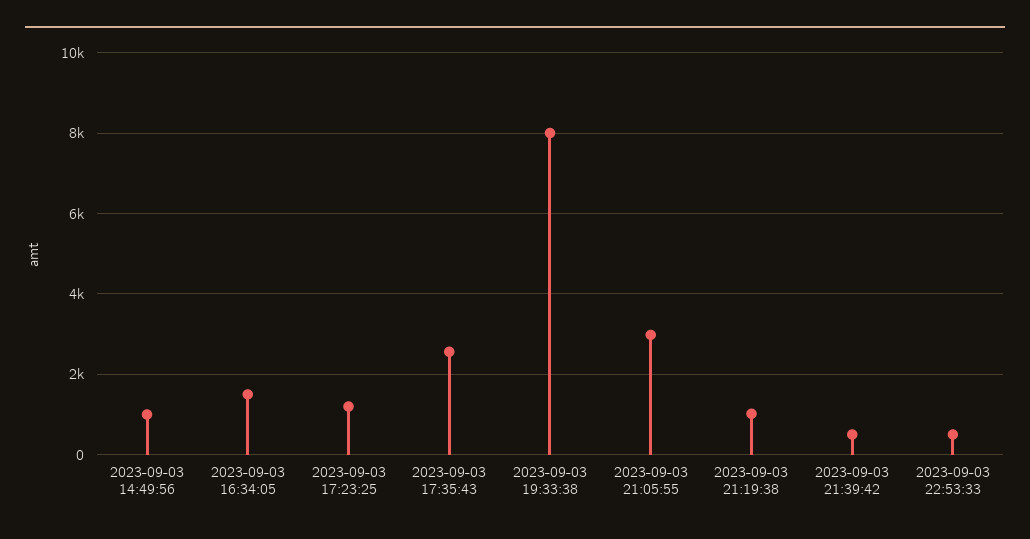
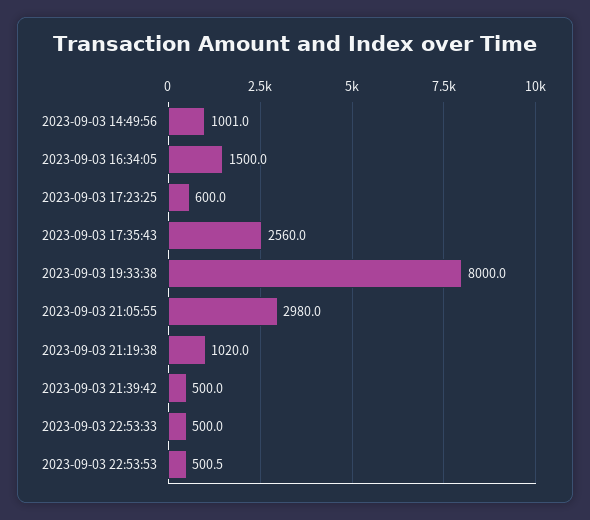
2023-09-03 17:23:25: 1200 -> 600
2023-09-03 22:53:53: none -> 500.5

